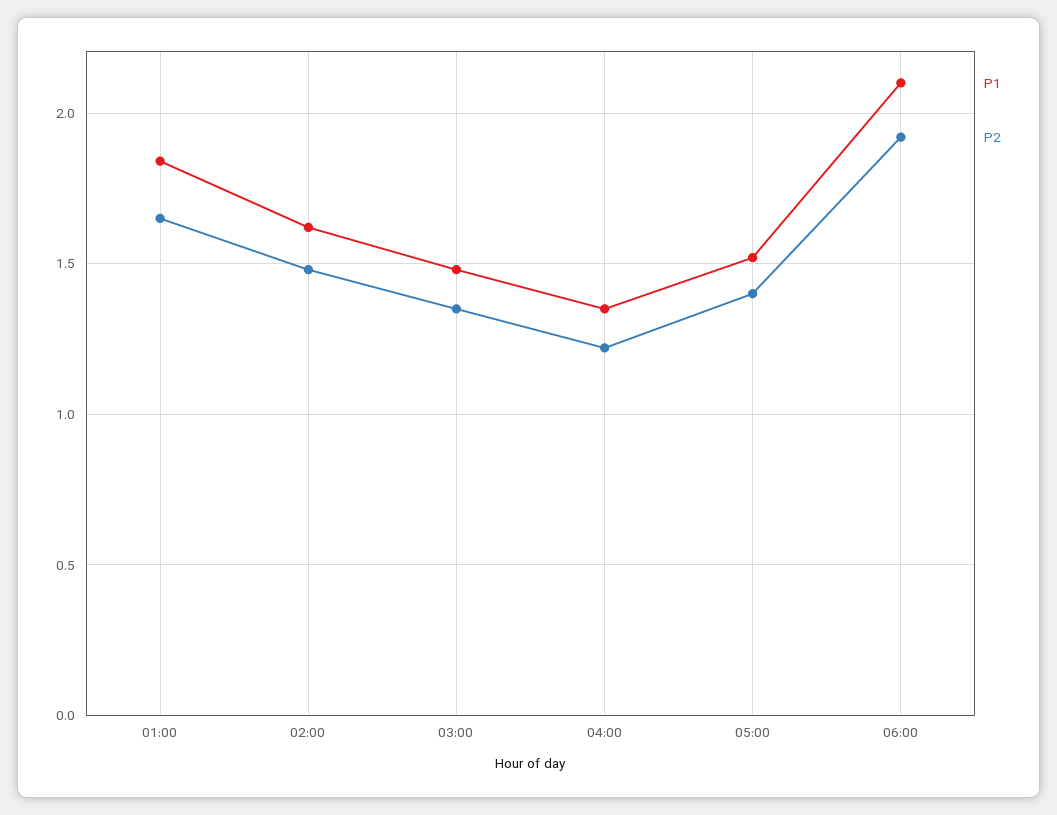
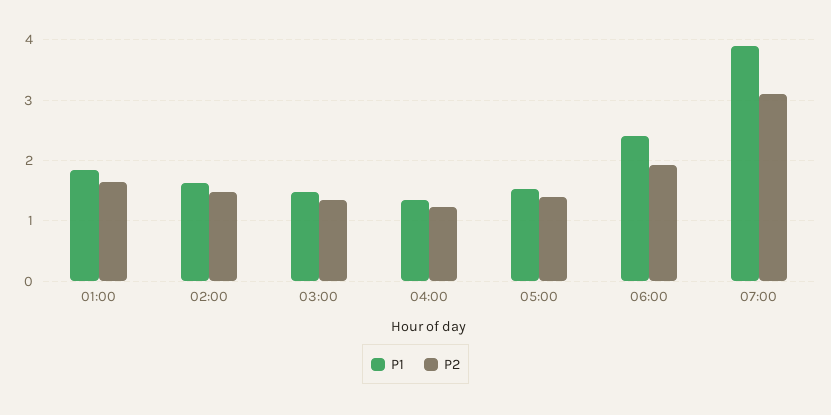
P1, 06:00: 2.1 -> 2.4
P1, 07:00: none -> 3.9
P2, 07:00: none -> 3.1

